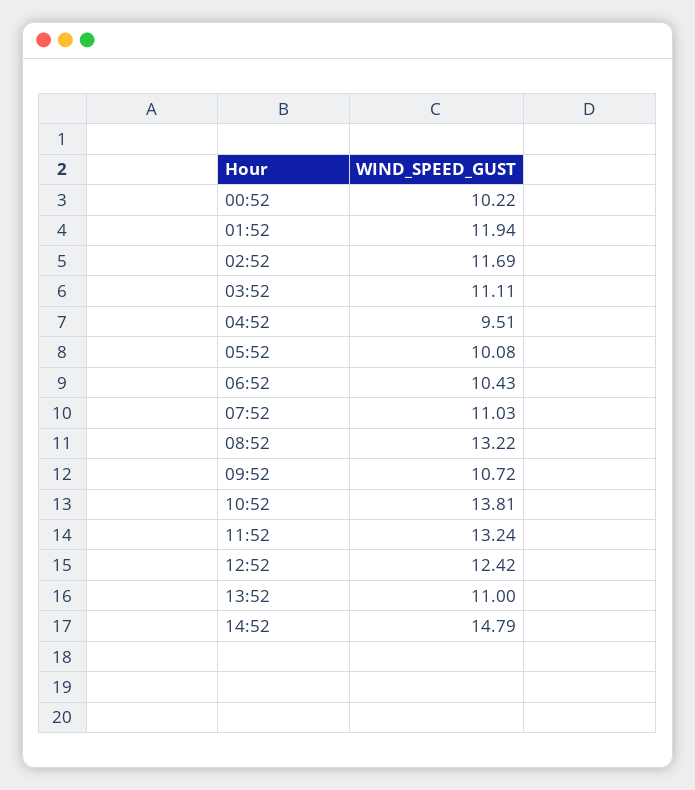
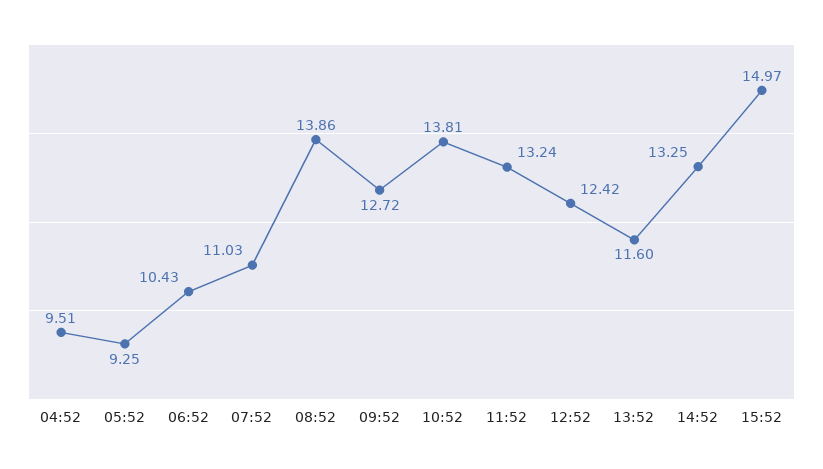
00:52: 10.22 -> none
01:52: 11.94 -> none
02:52: 11.69 -> none
03:52: 11.11 -> none
05:52: 10.08 -> 9.25
08:52: 13.22 -> 13.86
09:52: 10.72 -> 12.72
13:52: 11 -> 11.6
14:52: 14.79 -> 13.25
15:52: none -> 14.97

